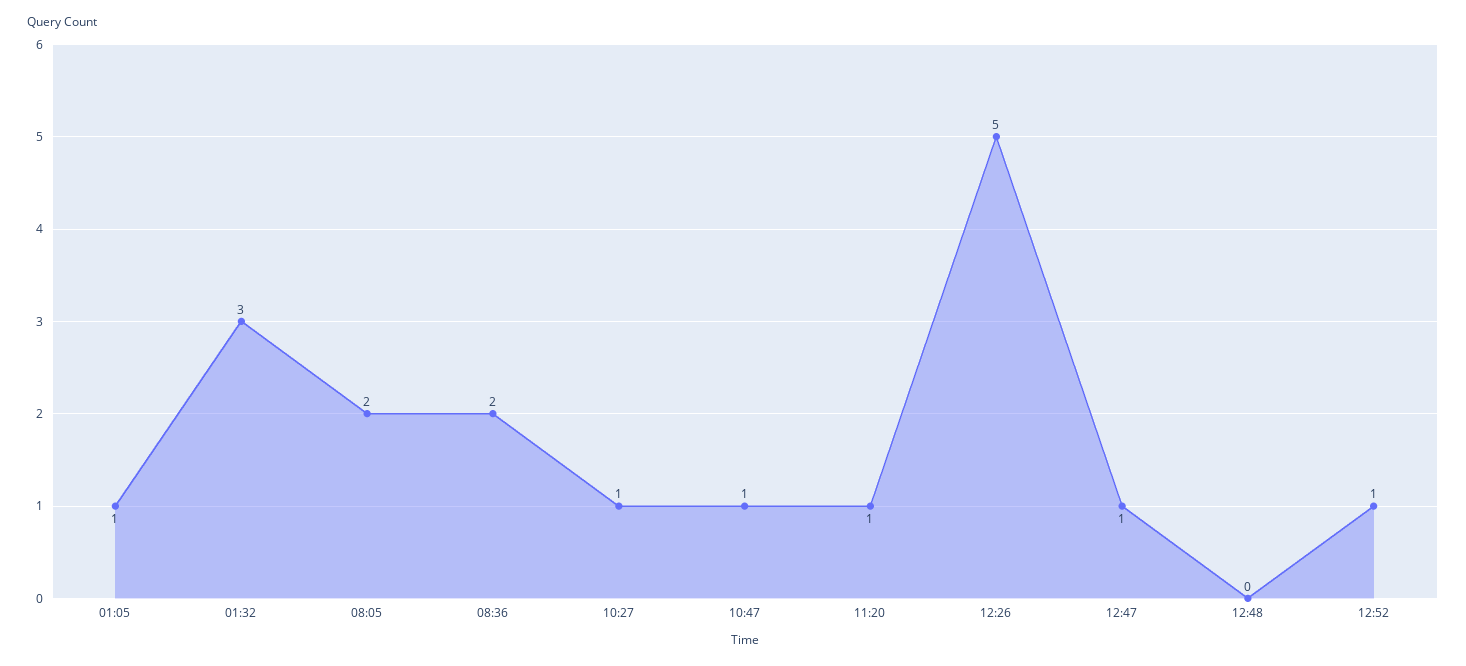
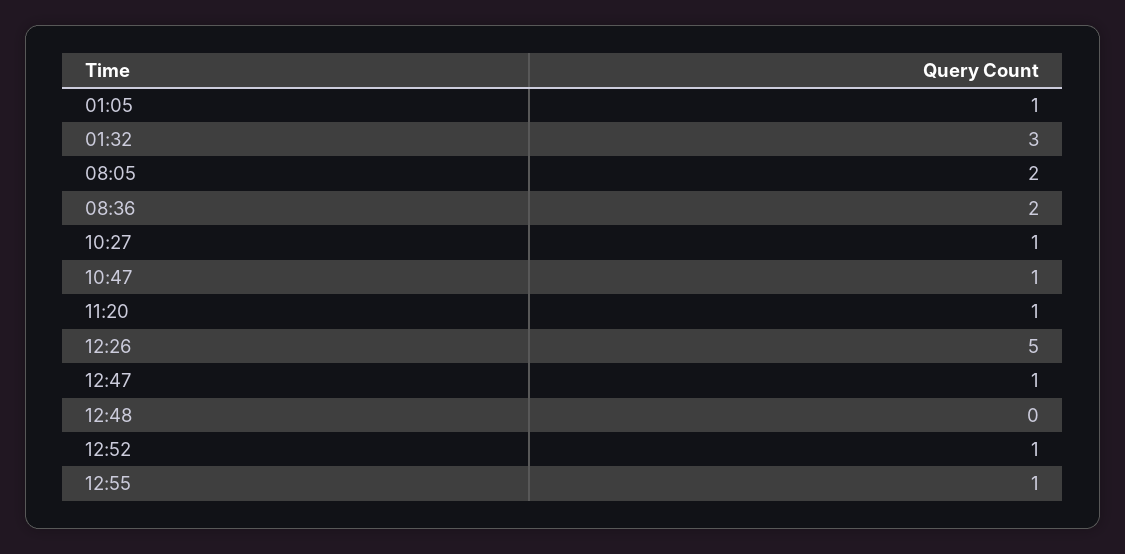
12:55: none -> 1

